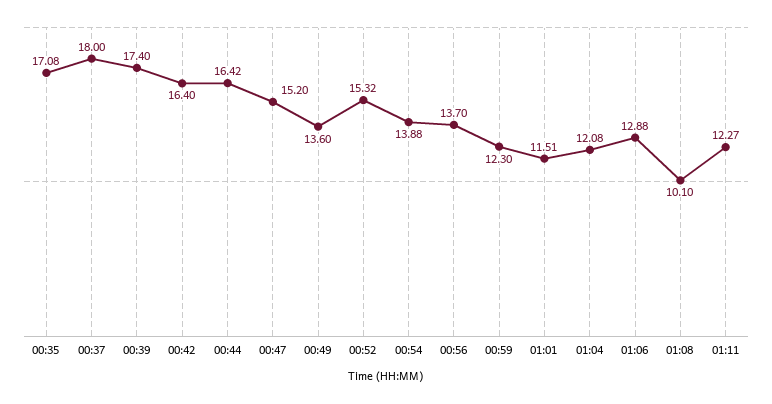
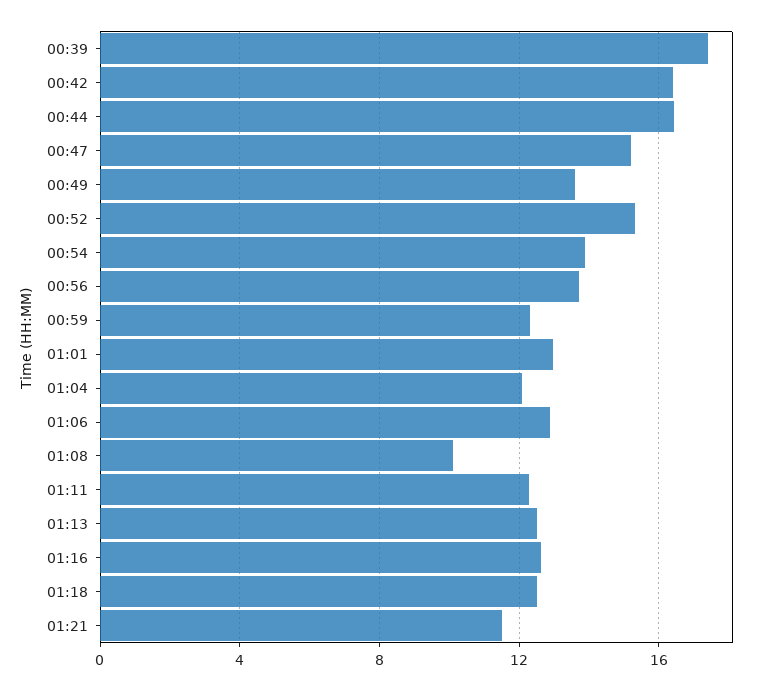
00:35: 17.08 -> none
00:37: 18 -> none
01:01: 11.51 -> 13
01:13: none -> 12.5
01:16: none -> 12.5
01:18: none -> 12.5
01:21: none -> 11.5

